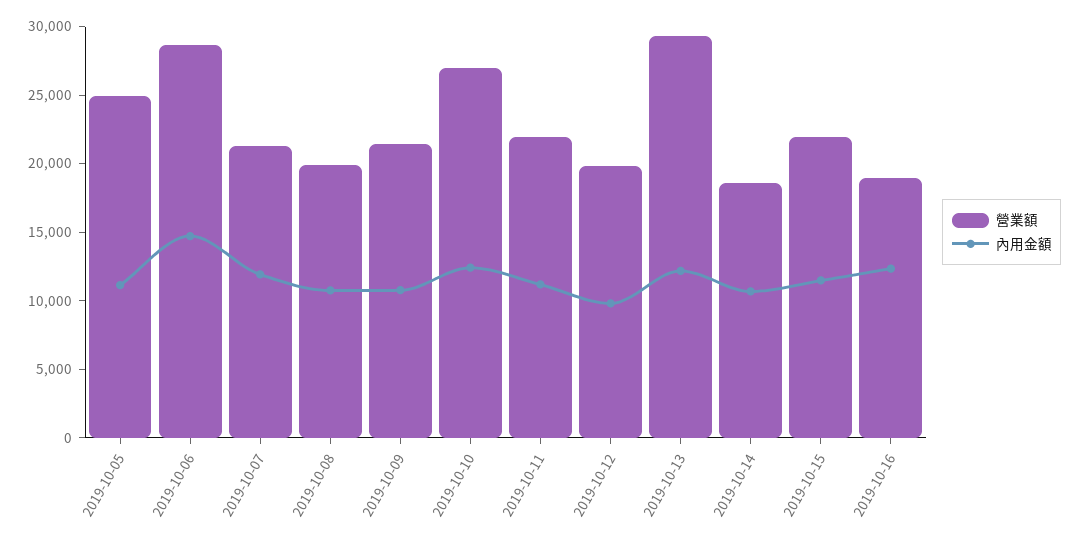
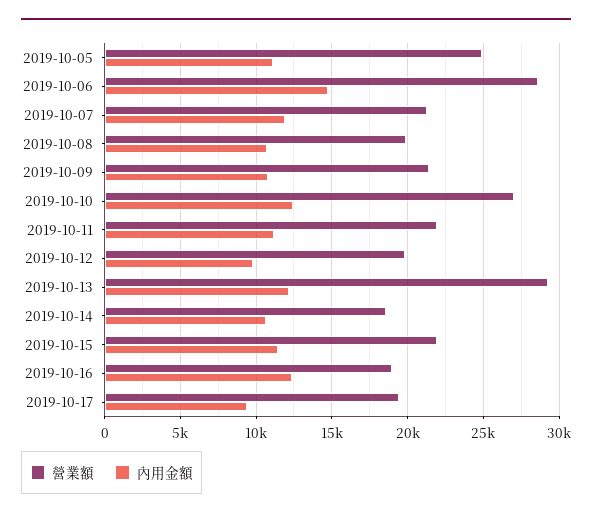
營業額, 2019-10-17: none -> 19500
內用金額, 2019-10-17: none -> 9500

